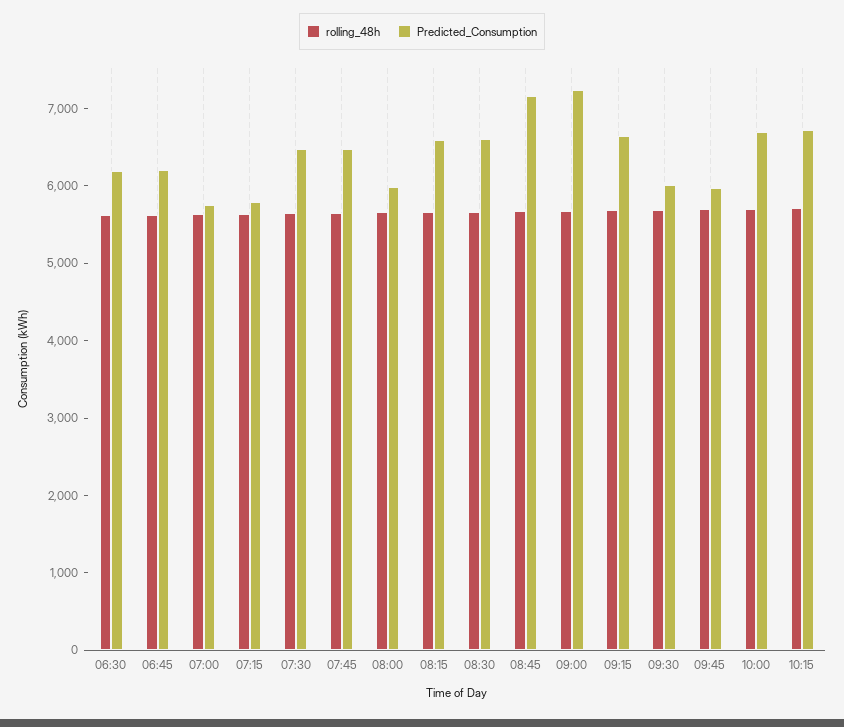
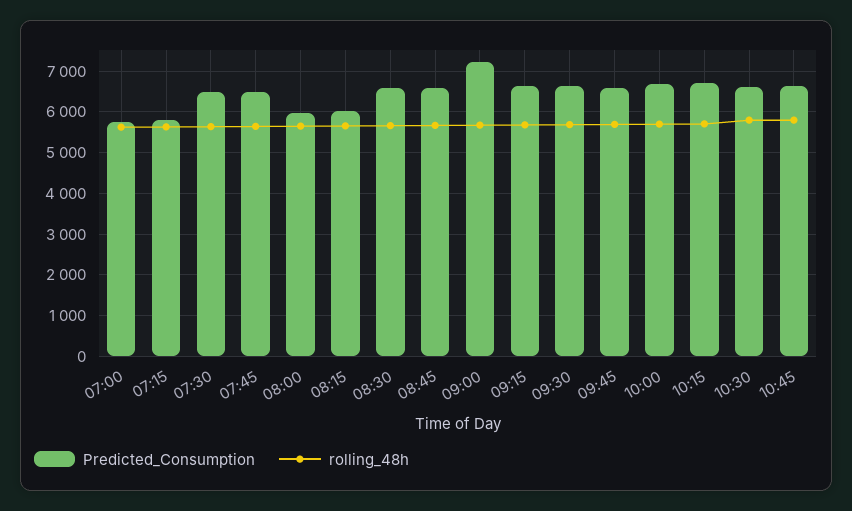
rolling_48h, 06:30: 5600 -> none
Predicted_Consumption, 06:30: 6200 -> none
rolling_48h, 06:45: 5600 -> none
Predicted_Consumption, 06:45: 6200 -> none
Predicted_Consumption, 08:15: 6600 -> 6000
Predicted_Consumption, 08:45: 7200 -> 6600
Predicted_Consumption, 09:30: 6000 -> 6600
Predicted_Consumption, 09:45: 6000 -> 6600
Predicted_Consumption, 10:30: none -> 6600
rolling_48h, 10:30: none -> 5800
Predicted_Consumption, 10:45: none -> 6600
rolling_48h, 10:45: none -> 5800

